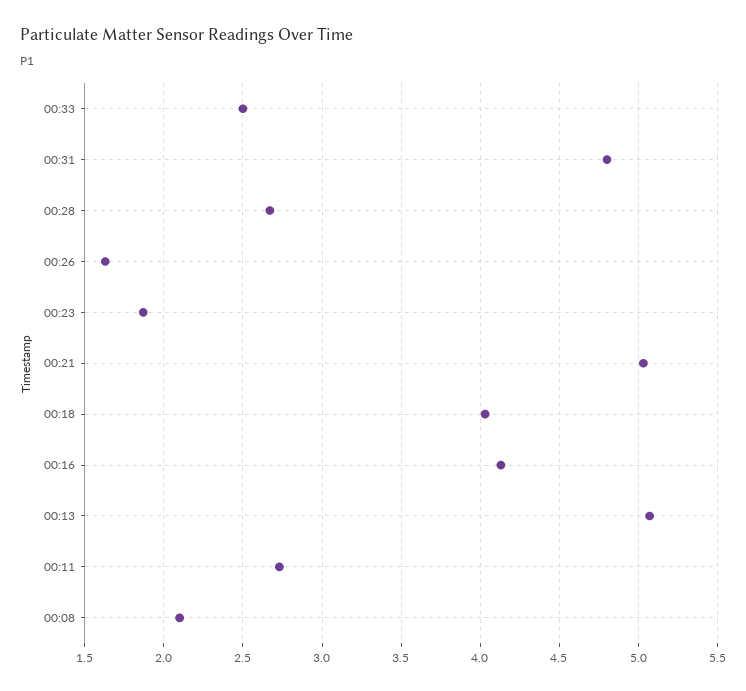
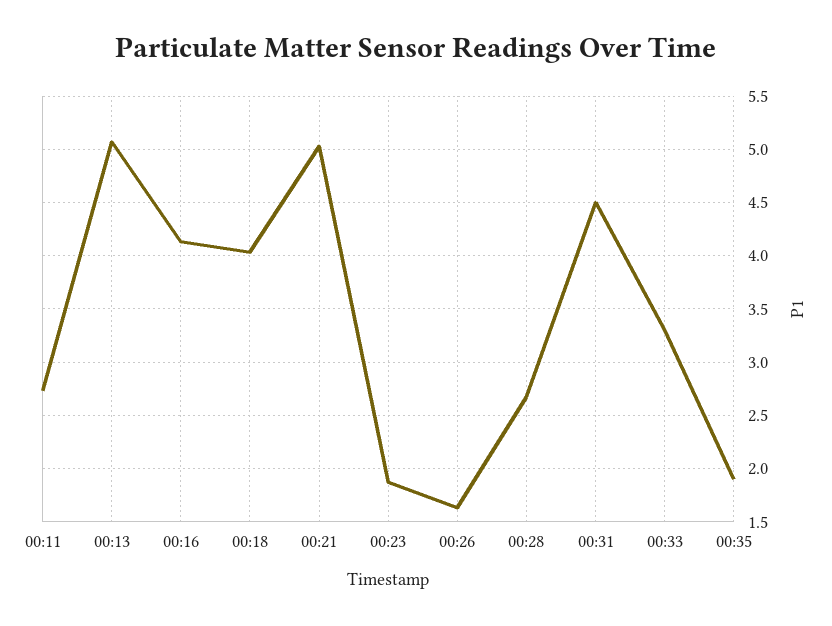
00:33: 2.5 -> 3.3
00:31: 4.8 -> 4.5
00:08: 2.1 -> none
00:35: none -> 1.9

